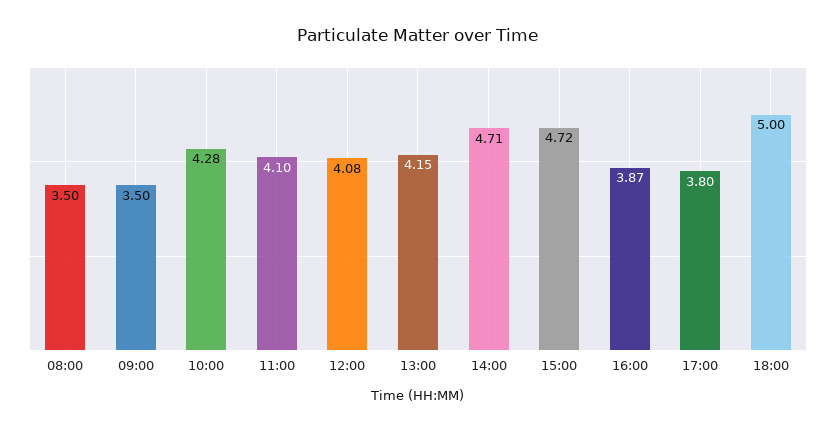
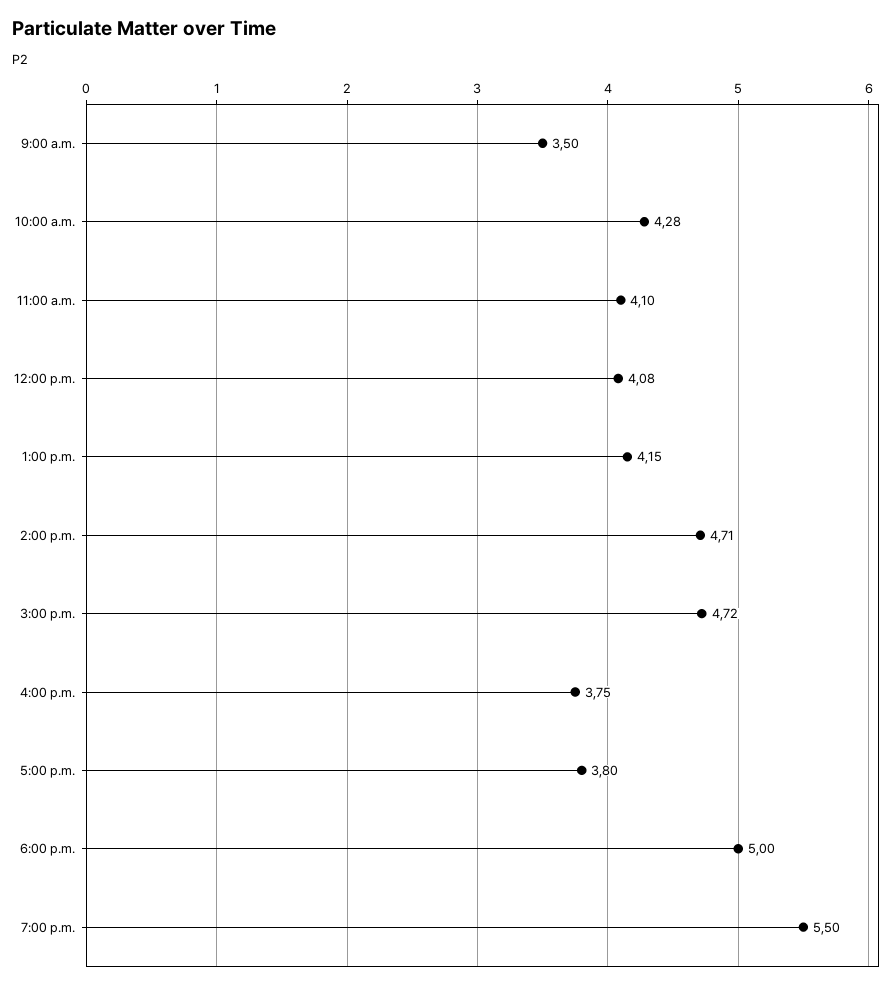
08:00: 3.5 -> none
16:00: 3.87 -> 3.75
7:00 p.m.: none -> 5.5

